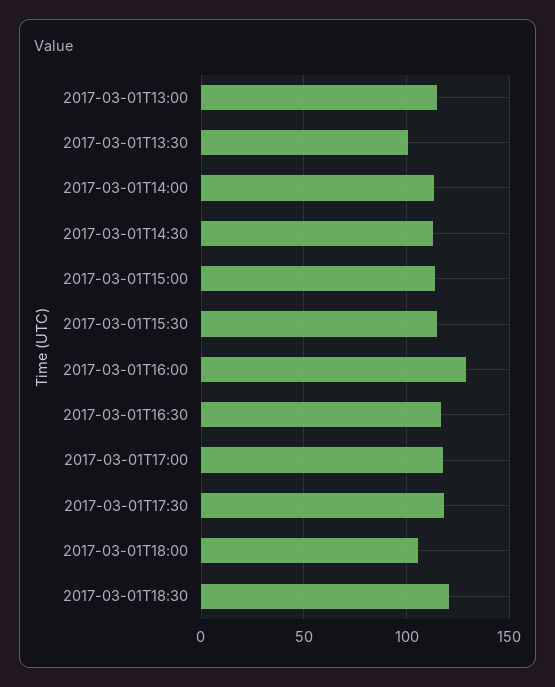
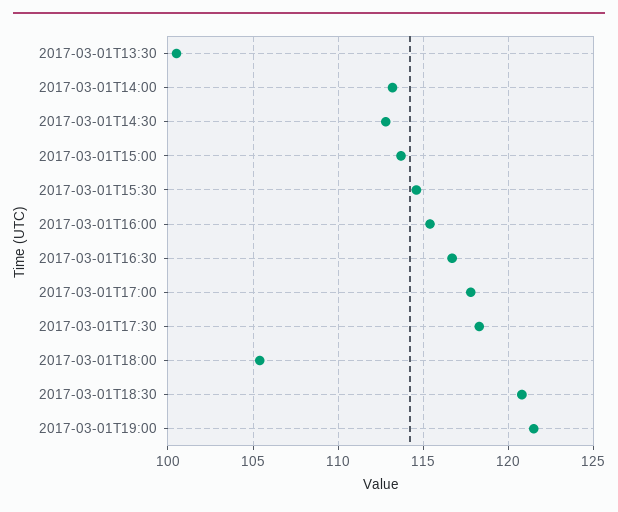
2017-03-01T13:00: 115 -> none
2017-03-01T16:00: 130 -> 115.5
2017-03-01T19:00: none -> 121.5

